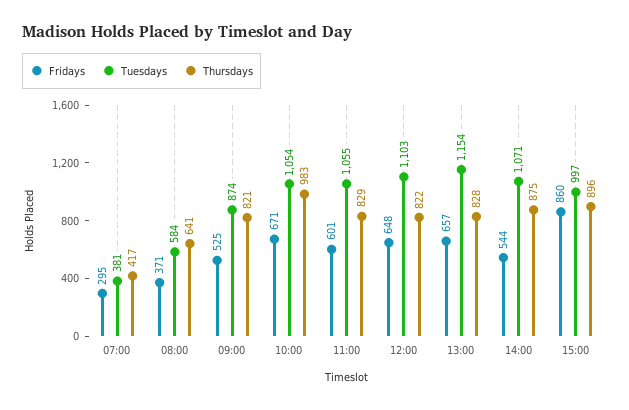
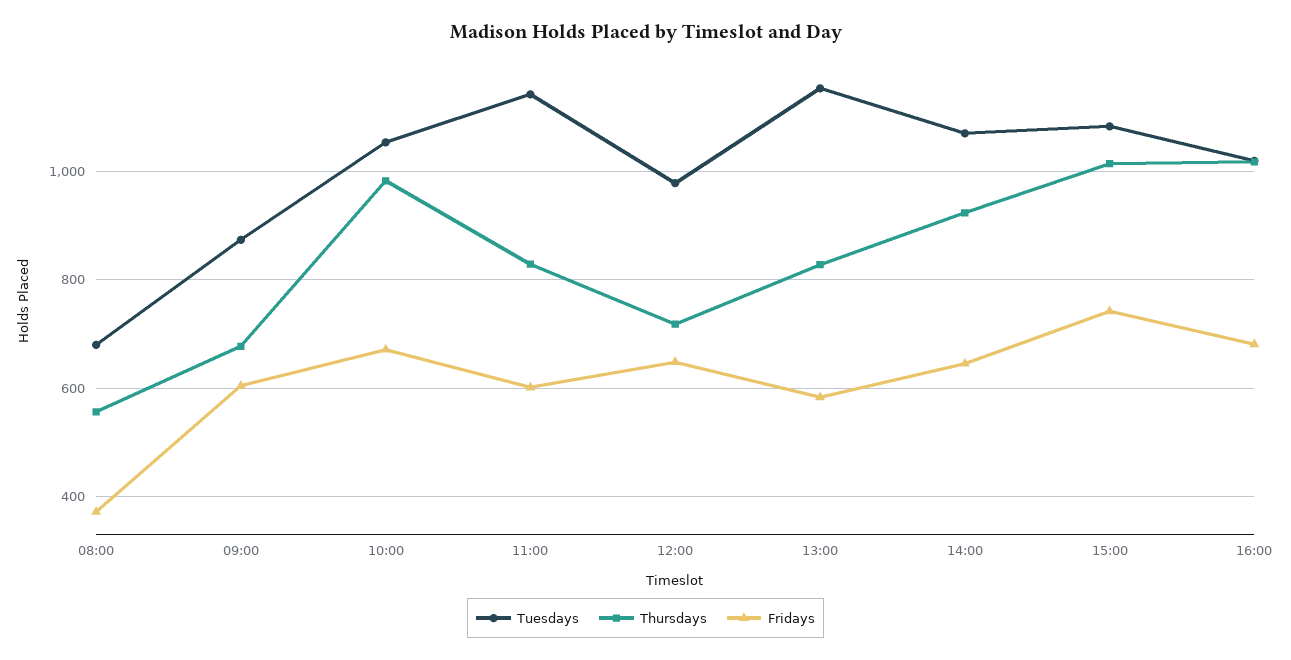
Fridays, 07:00: 295 -> none
Tuesdays, 07:00: 381 -> none
Thursdays, 07:00: 417 -> none
Tuesdays, 08:00: 584 -> 680
Thursdays, 08:00: 641 -> 560
Fridays, 09:00: 525 -> 600
Thursdays, 09:00: 821 -> 680
Tuesdays, 11:00: 1055 -> 1140
Tuesdays, 12:00: 1103 -> 980
Thursdays, 12:00: 822 -> 720
Fridays, 13:00: 657 -> 580
Fridays, 14:00: 544 -> 640
Thursdays, 14:00: 875 -> 920
Fridays, 15:00: 860 -> 740
Tuesdays, 15:00: 997 -> 1080
Thursdays, 15:00: 896 -> 1020
Tuesdays, 16:00: none -> 1020
Thursdays, 16:00: none -> 1020
Fridays, 16:00: none -> 680

